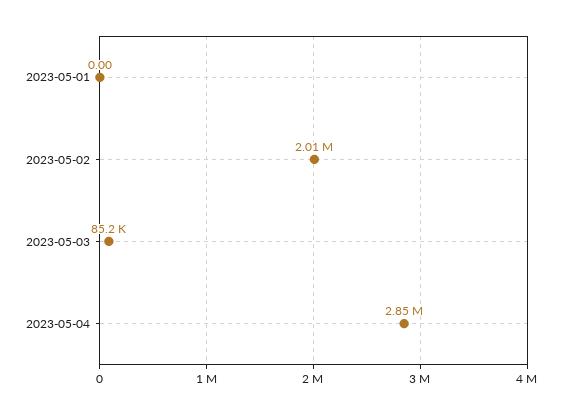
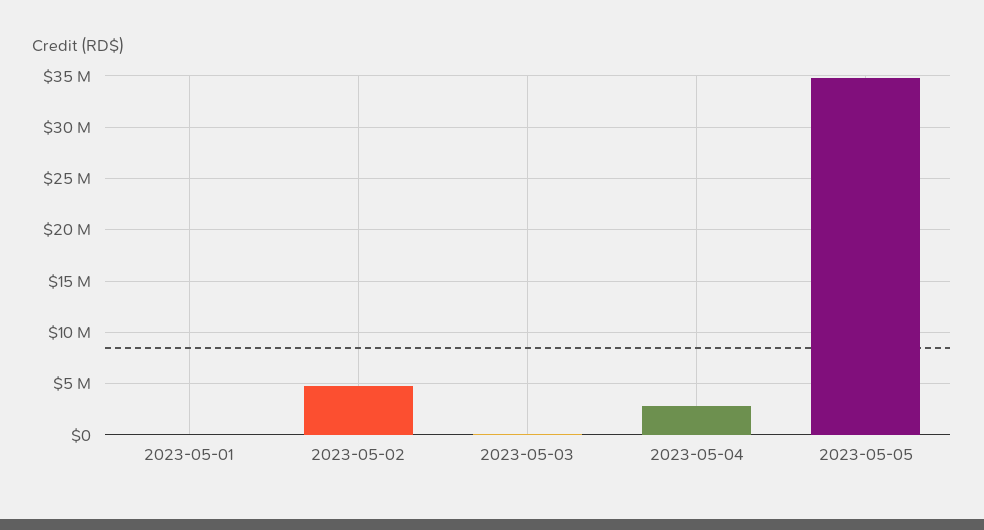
2023-05-02: 2010000 -> 5000000
2023-05-05: none -> 35000000

